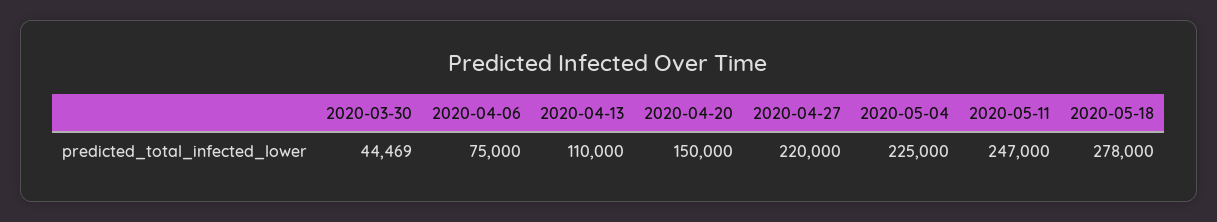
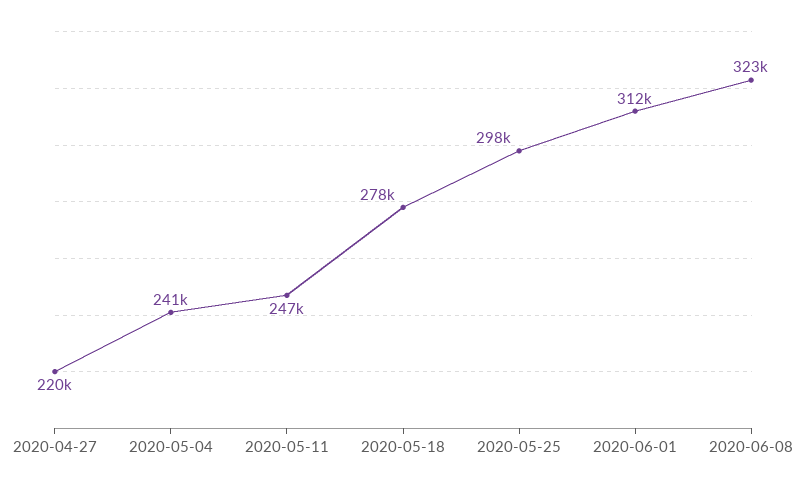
2020-03-30: 44469 -> none
2020-04-06: 75000 -> none
2020-04-13: 110000 -> none
2020-04-20: 150000 -> none
2020-05-04: 225000 -> 241000
2020-05-25: none -> 298000
2020-06-01: none -> 312000
2020-06-08: none -> 323000

